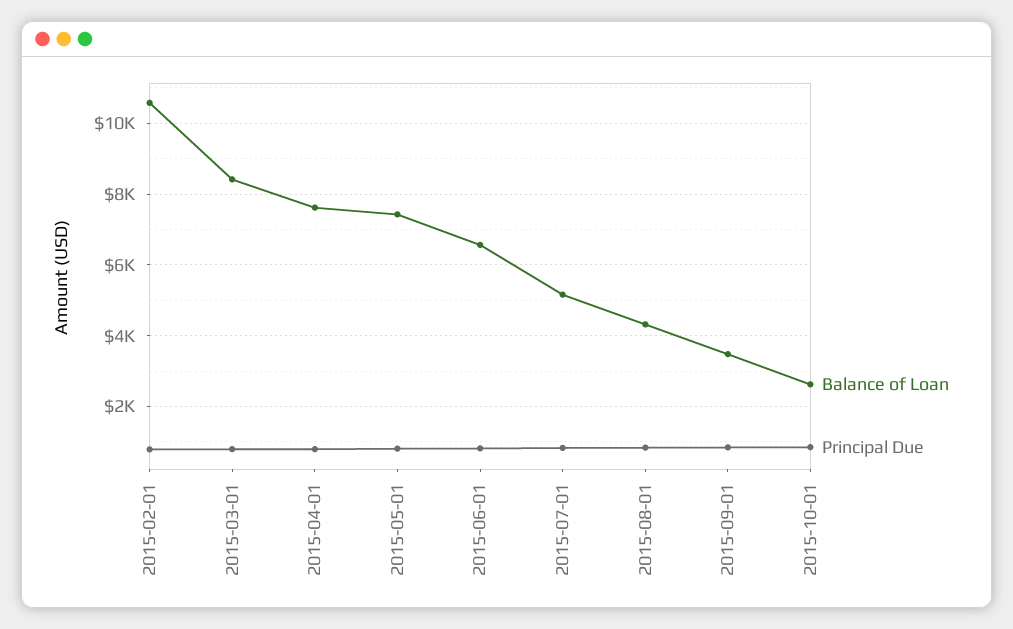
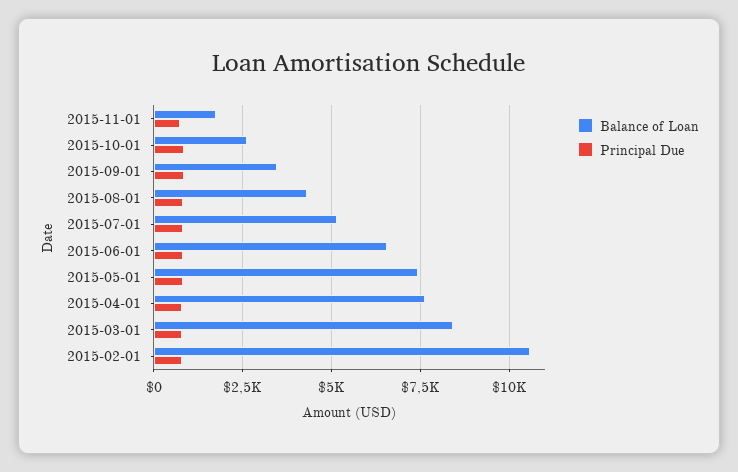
Balance of Loan, 2015-11-01: none -> 1750
Principal Due, 2015-11-01: none -> 750

